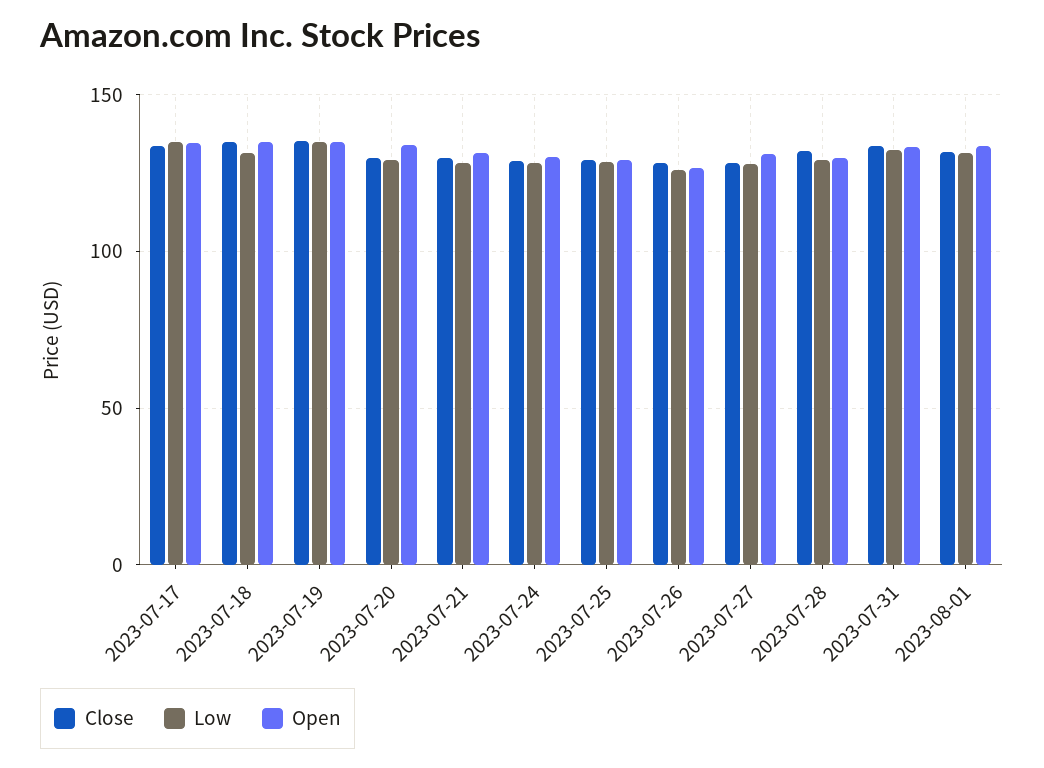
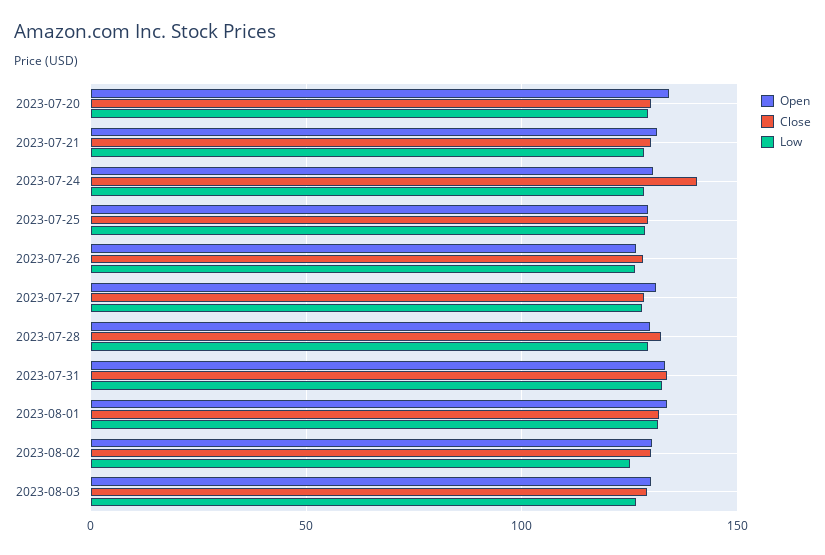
Close, 2023-07-17: 135 -> none
Low, 2023-07-17: 135 -> none
Open, 2023-07-17: 135 -> none
Close, 2023-07-18: 135 -> none
Low, 2023-07-18: 130 -> none
Open, 2023-07-18: 135 -> none
Close, 2023-07-19: 135 -> none
Low, 2023-07-19: 135 -> none
Open, 2023-07-19: 135 -> none
Close, 2023-07-24: 130 -> 140
Open, 2023-08-02: none -> 130
Close, 2023-08-02: none -> 130
Low, 2023-08-02: none -> 125
Open, 2023-08-03: none -> 130
Close, 2023-08-03: none -> 130
Low, 2023-08-03: none -> 125

